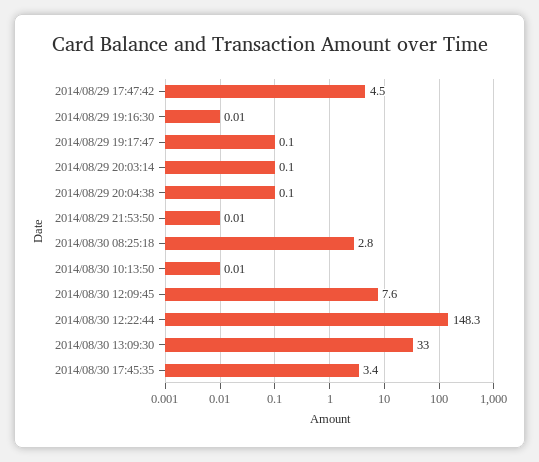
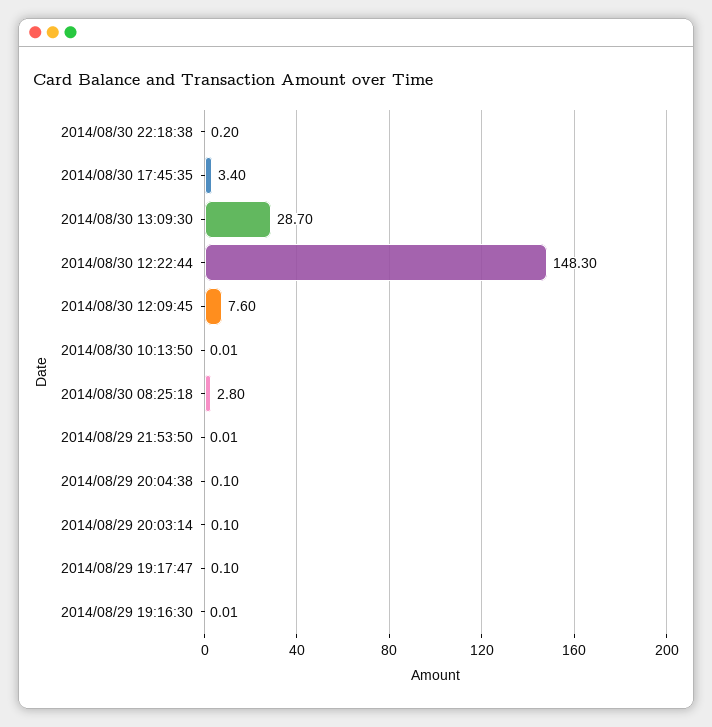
2014/08/29 17:47:42: 4.5 -> none
2014/08/30 13:09:30: 33 -> 28.7
2014/08/30 22:18:38: none -> 0.2

